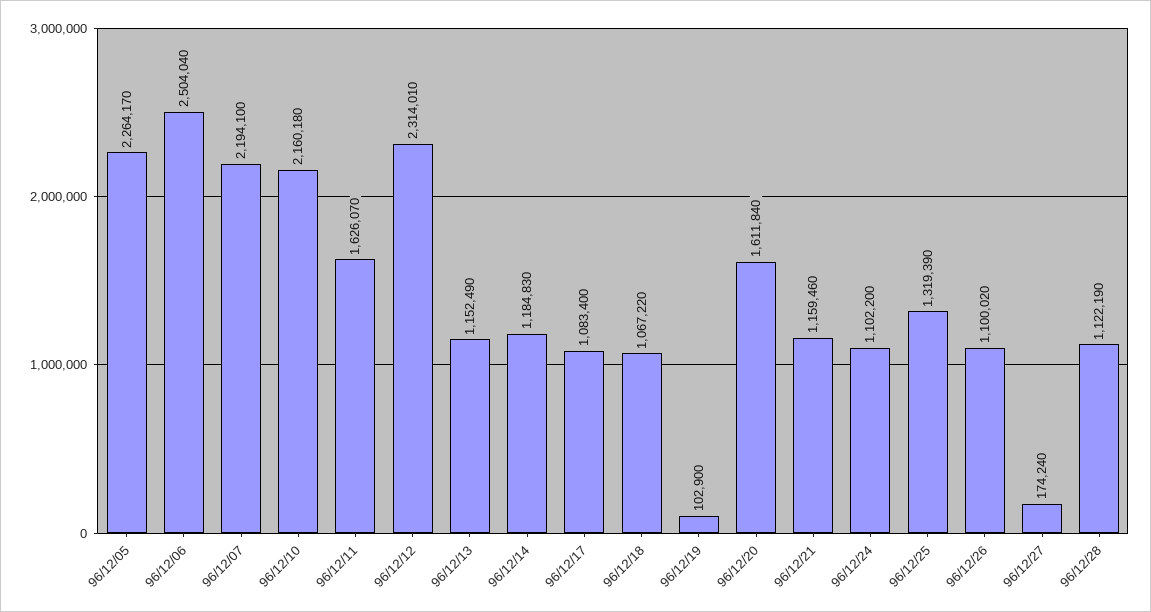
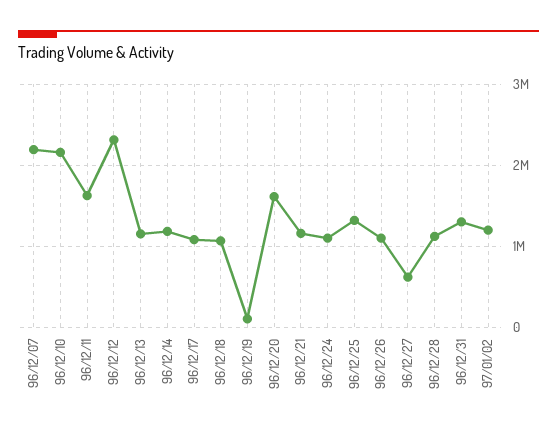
96/12/05: 2264170 -> none
96/12/06: 2504040 -> none
96/12/27: 174240 -> 600000
96/12/31: none -> 1300000
97/01/02: none -> 1200000

